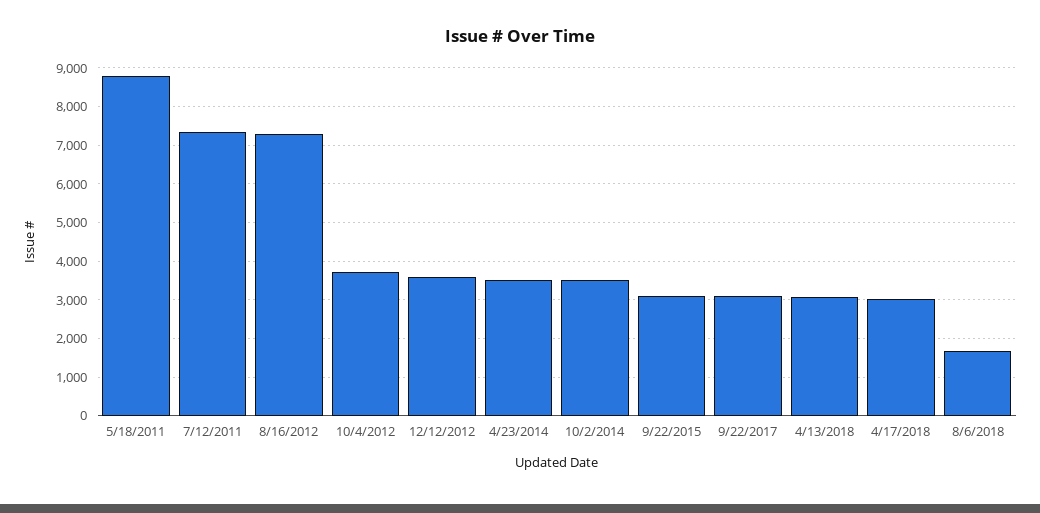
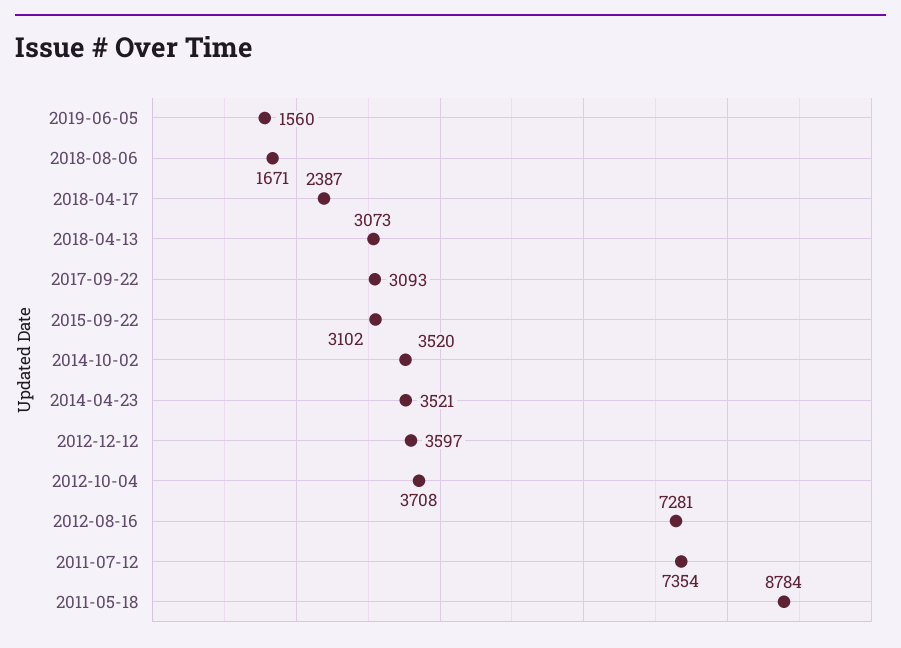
4/17/2018: 3000 -> 2387
2019-06-05: none -> 1560

